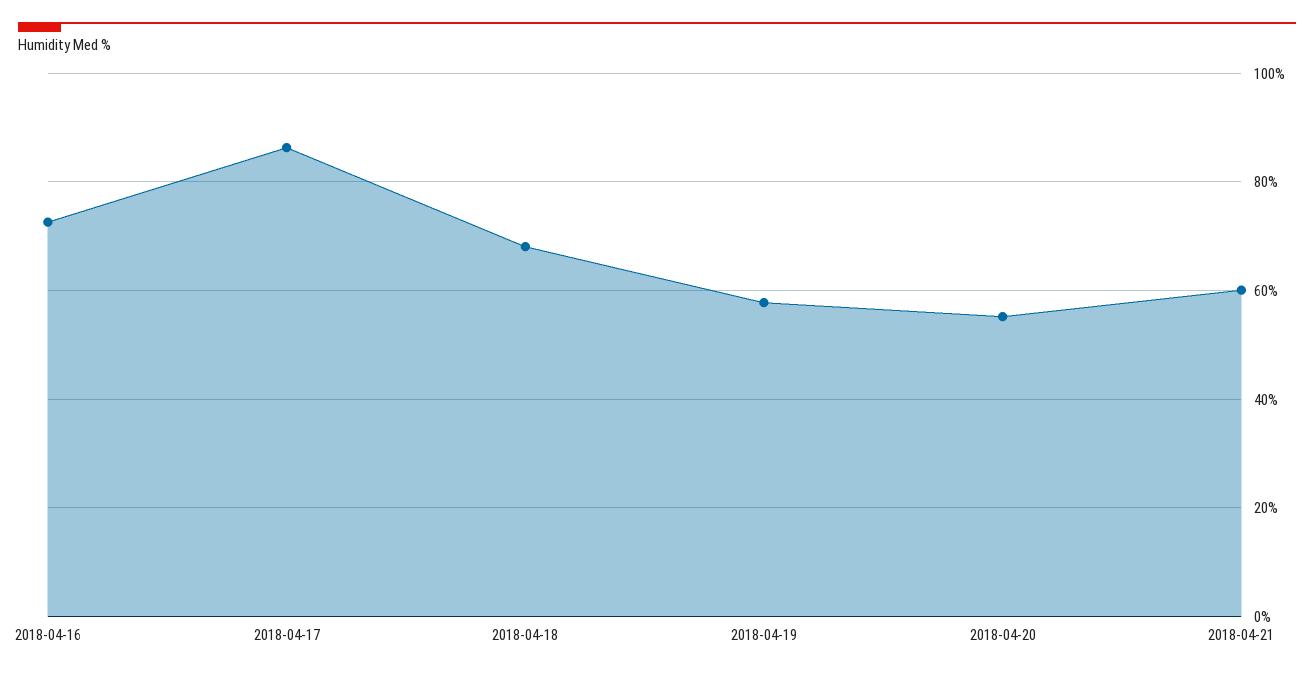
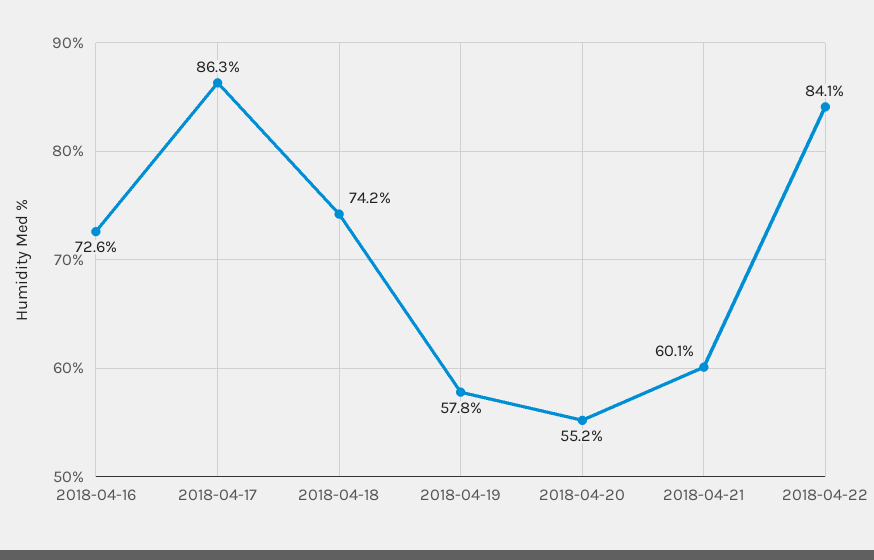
2018-04-18: 68 -> 74.2
2018-04-22: none -> 84.1

